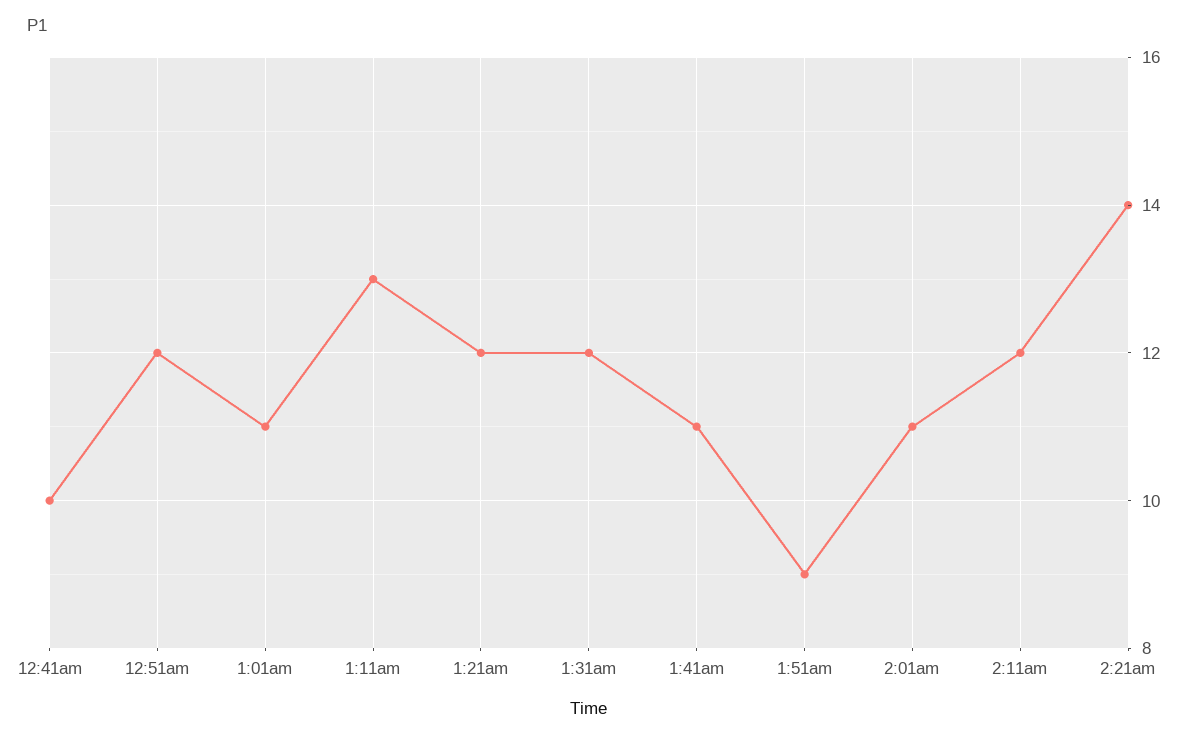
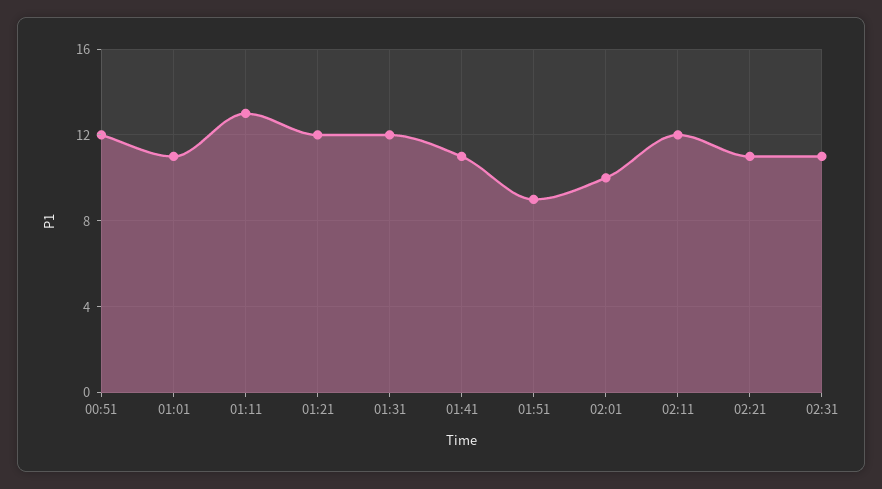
12:41am: 10 -> none
2:01am: 11 -> 10
2:21am: 14 -> 11
02:31: none -> 11

